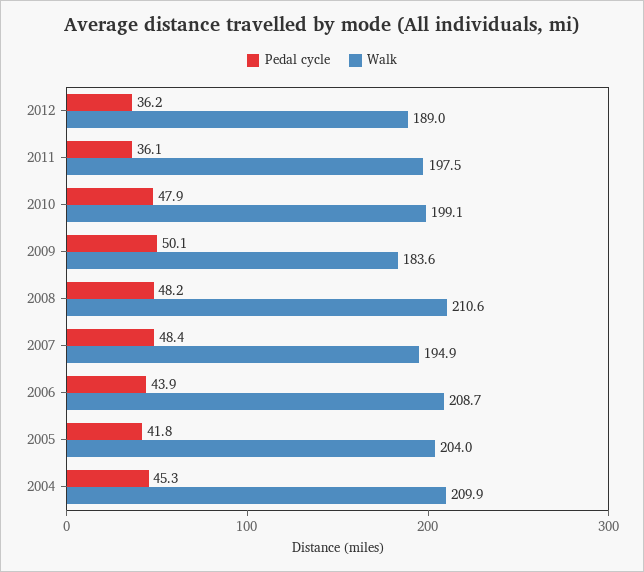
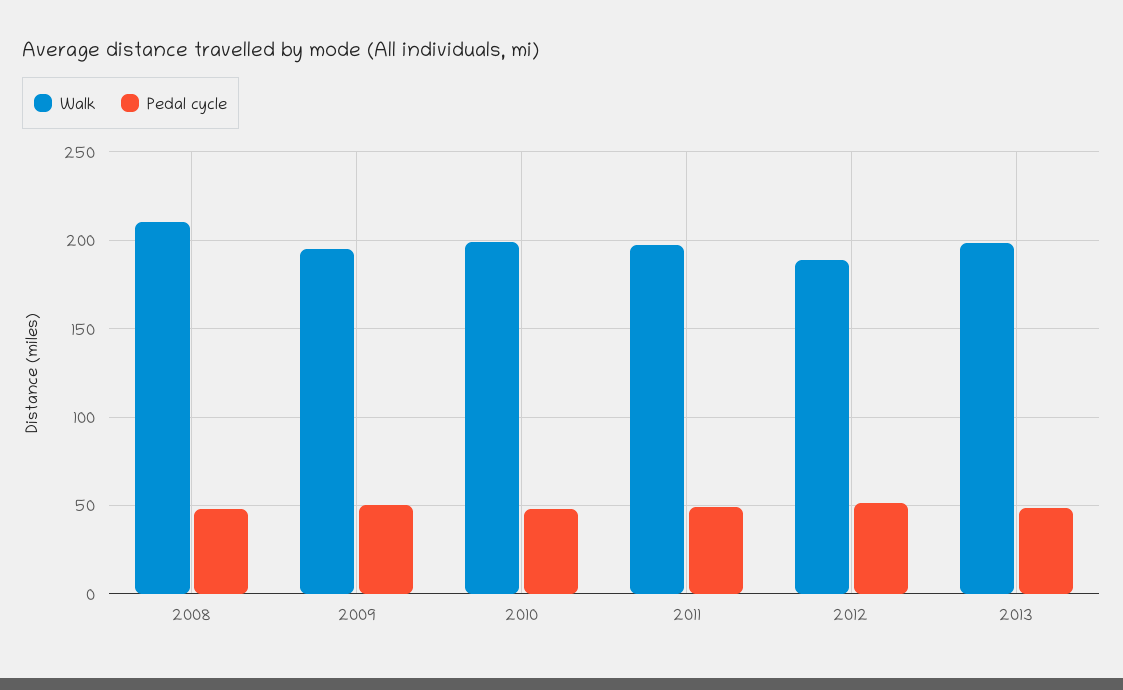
Pedal cycle, 2012: 36.2 -> 50
Pedal cycle, 2011: 36.1 -> 50
Walk, 2009: 183.6 -> 195
Pedal cycle, 2007: 48.4 -> none
Walk, 2007: 194.9 -> none
Pedal cycle, 2006: 43.9 -> none
Walk, 2006: 208.7 -> none
Pedal cycle, 2005: 41.8 -> none
Walk, 2005: 204 -> none
Pedal cycle, 2004: 45.3 -> none
Walk, 2004: 209.9 -> none
Walk, 2013: none -> 200
Pedal cycle, 2013: none -> 50

